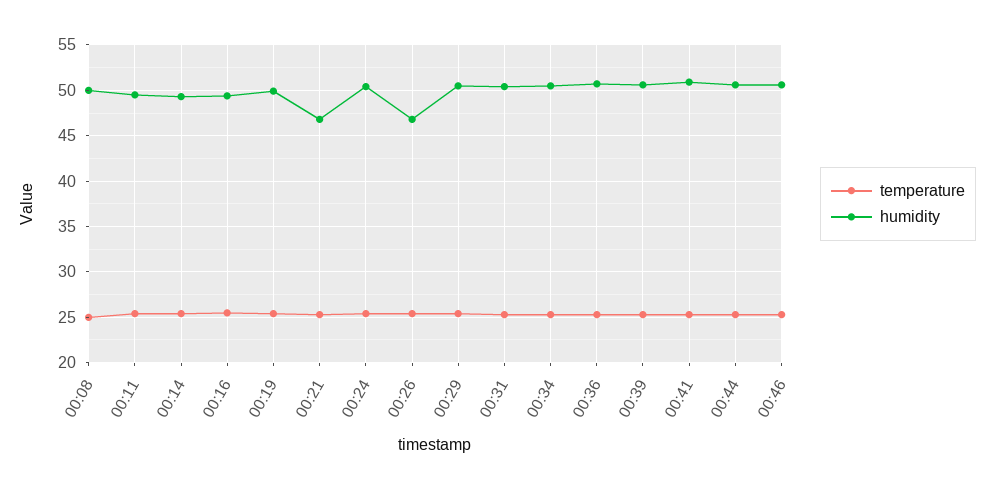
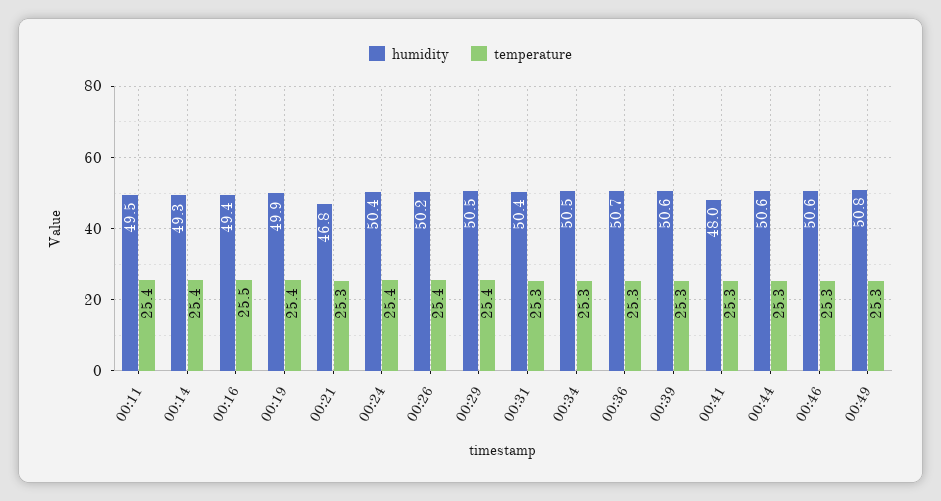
temperature, 00:08: 25 -> none
humidity, 00:08: 50 -> none
humidity, 00:26: 47 -> 50.2
humidity, 00:41: 51 -> 48
humidity, 00:49: none -> 50.8
temperature, 00:49: none -> 25.3

